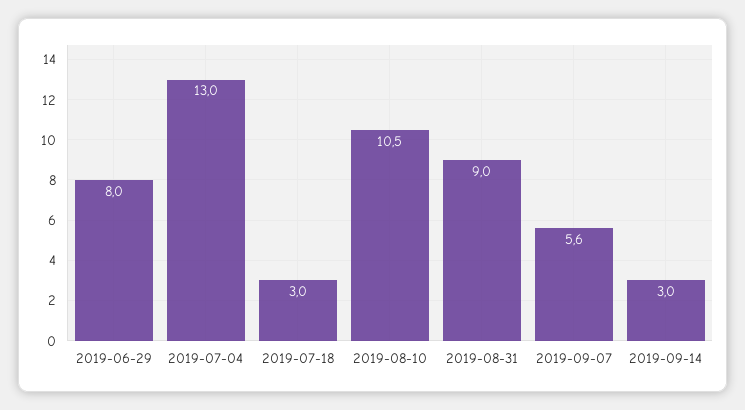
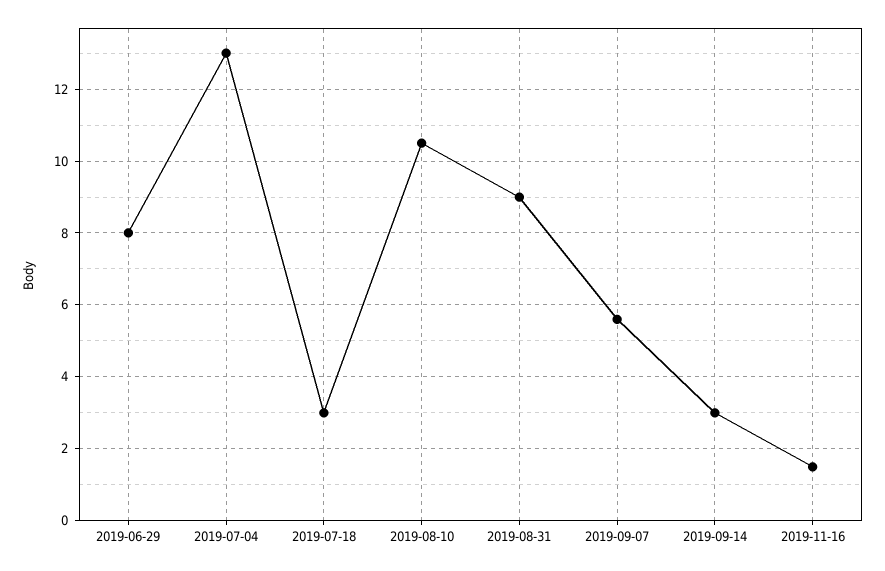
2019-11-16: none -> 1.5

